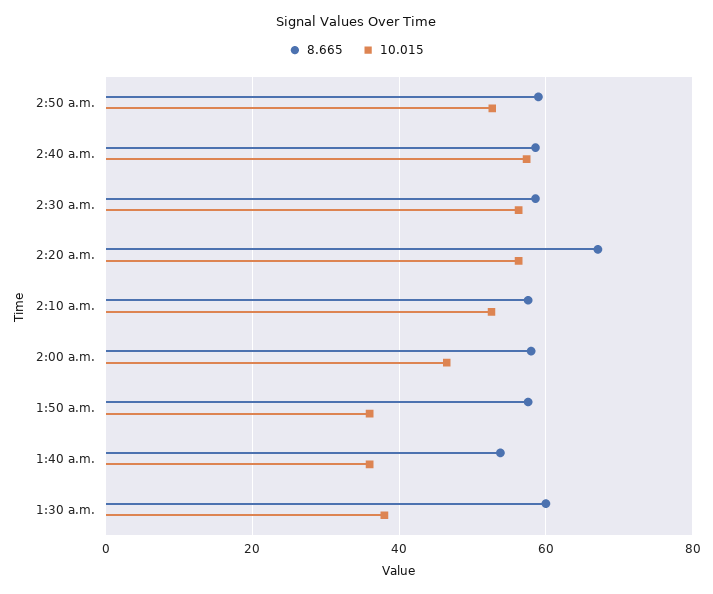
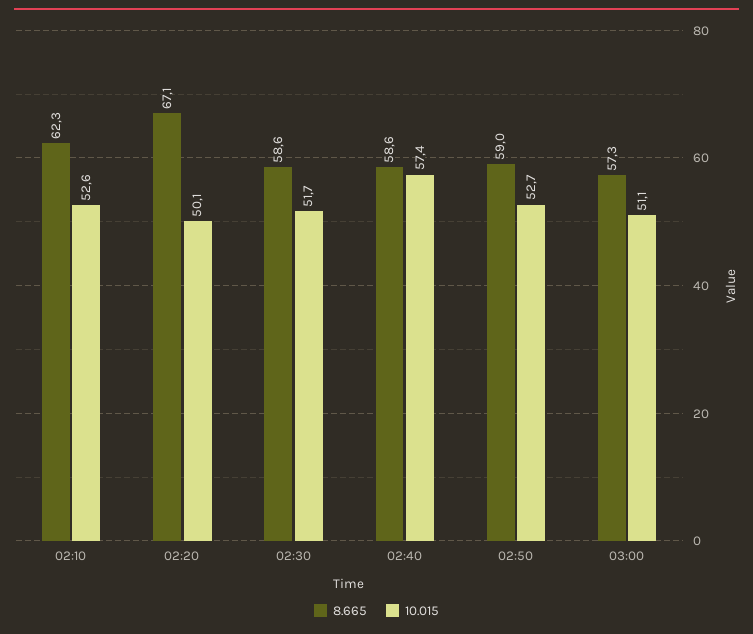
10.015, 2:30 a.m.: 56 -> 51.7
10.015, 2:20 a.m.: 56 -> 50.1
8.665, 2:10 a.m.: 58 -> 62.3
8.665, 2:00 a.m.: 58 -> none
10.015, 2:00 a.m.: 46 -> none
8.665, 1:50 a.m.: 58 -> none
10.015, 1:50 a.m.: 36 -> none
8.665, 1:40 a.m.: 54 -> none
10.015, 1:40 a.m.: 36 -> none
8.665, 1:30 a.m.: 60 -> none
10.015, 1:30 a.m.: 38 -> none
8.665, 03:00: none -> 57.3
10.015, 03:00: none -> 51.1

